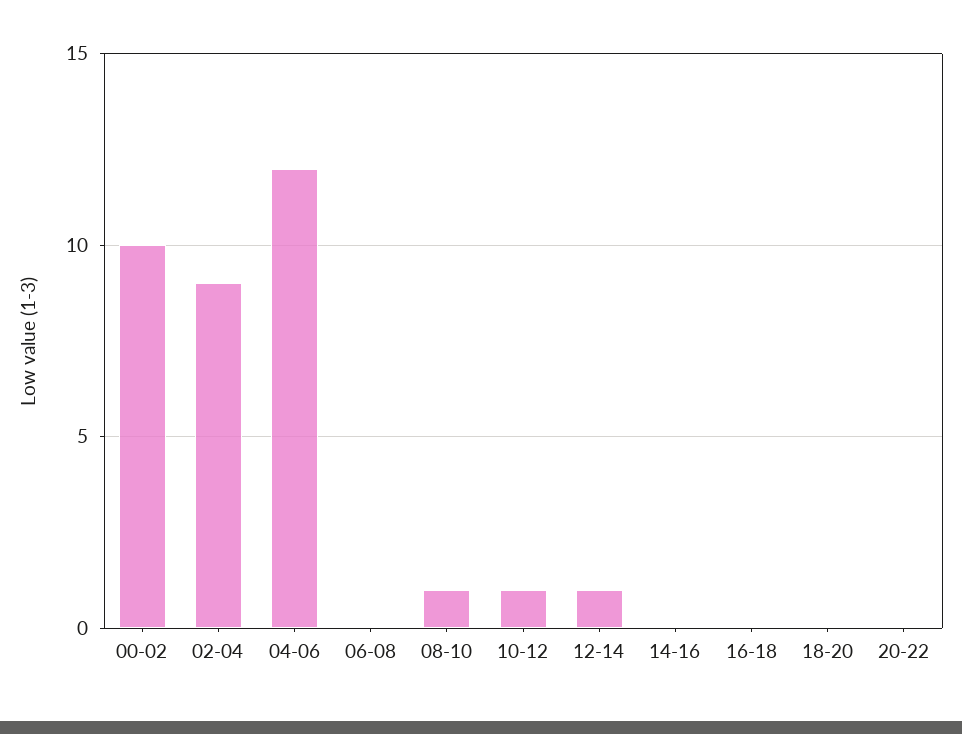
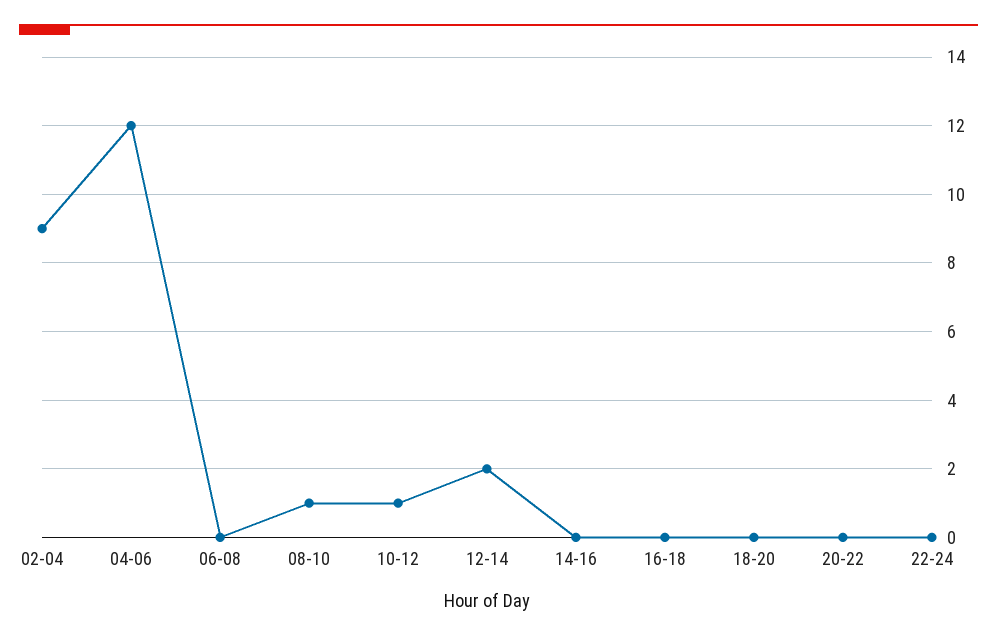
00-02: 10 -> none
12-14: 1 -> 2
22-24: none -> 0

